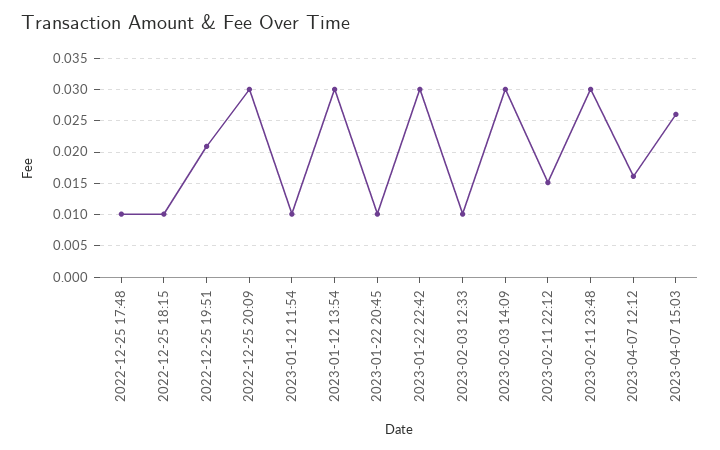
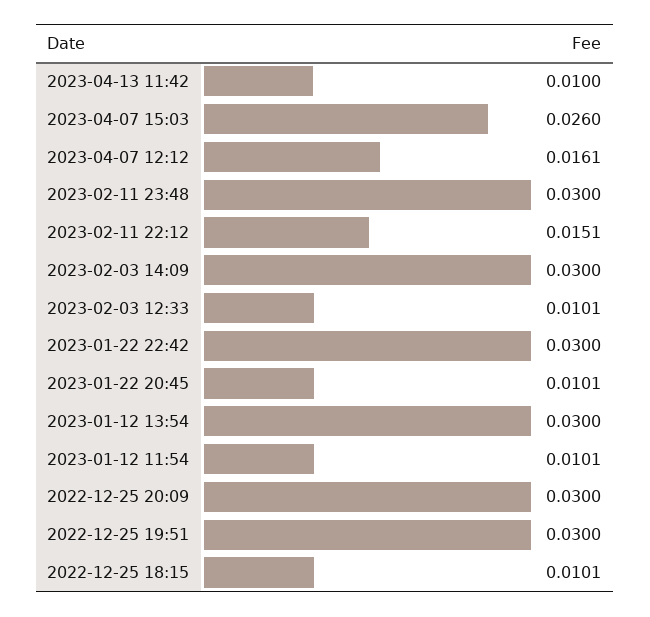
2022-12-25 17:48: 0.01 -> none
2022-12-25 19:51: 0.021 -> 0.03
2023-04-13 11:42: none -> 0.01

